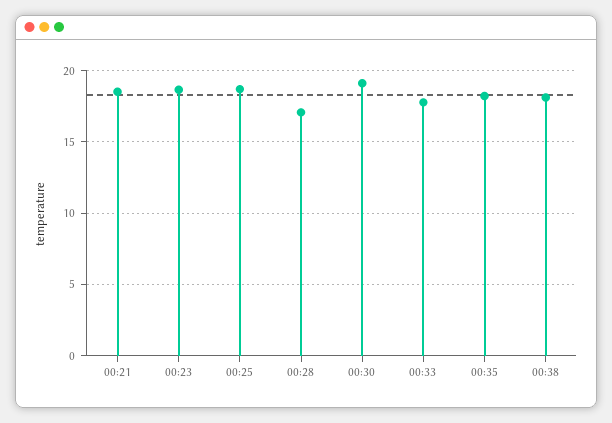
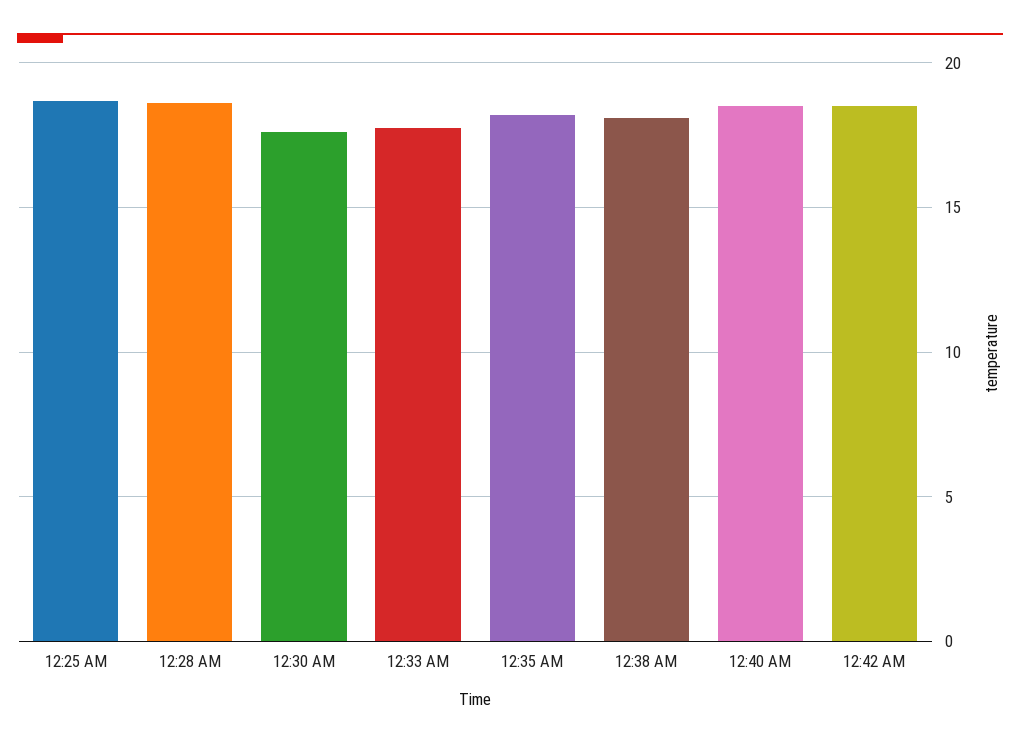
00:21: 18.5 -> none
00:23: 18.5 -> none
00:28: 17 -> 18.5
00:30: 19 -> 17.5
12:40 AM: none -> 18.5
12:42 AM: none -> 18.5

